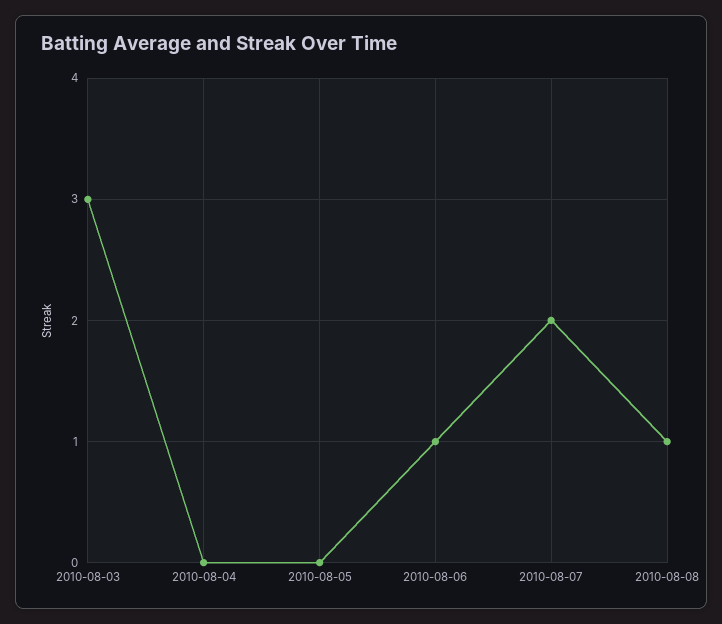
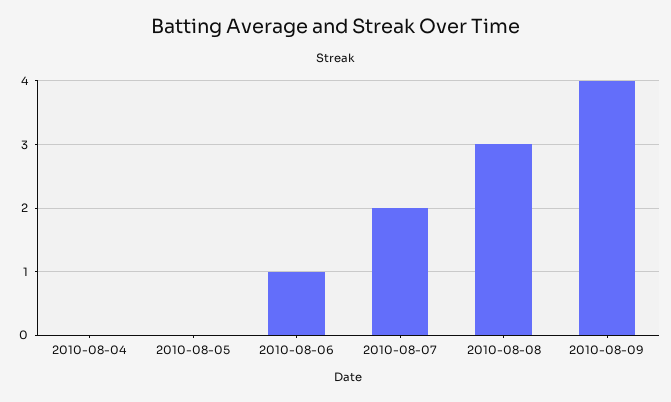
2010-08-03: 3 -> none
2010-08-08: 1 -> 3
2010-08-09: none -> 4

